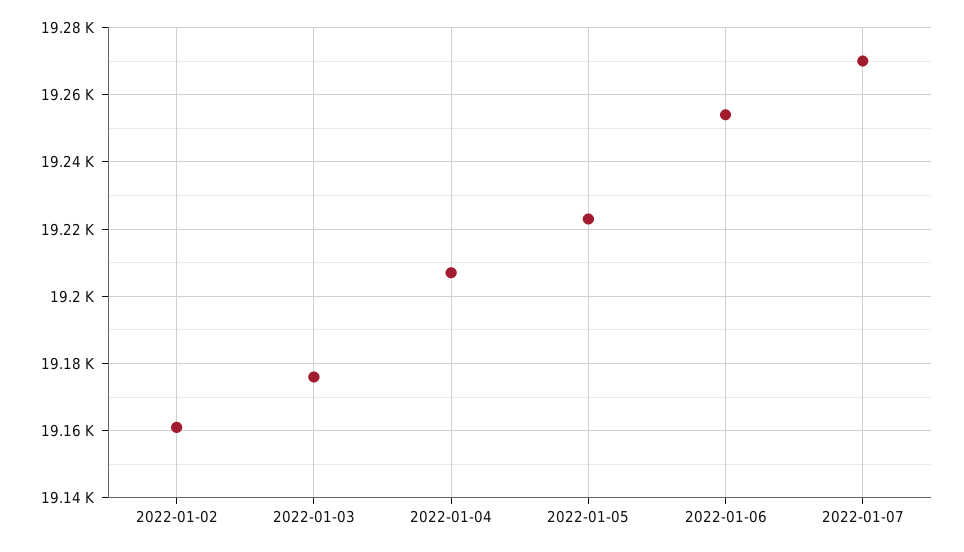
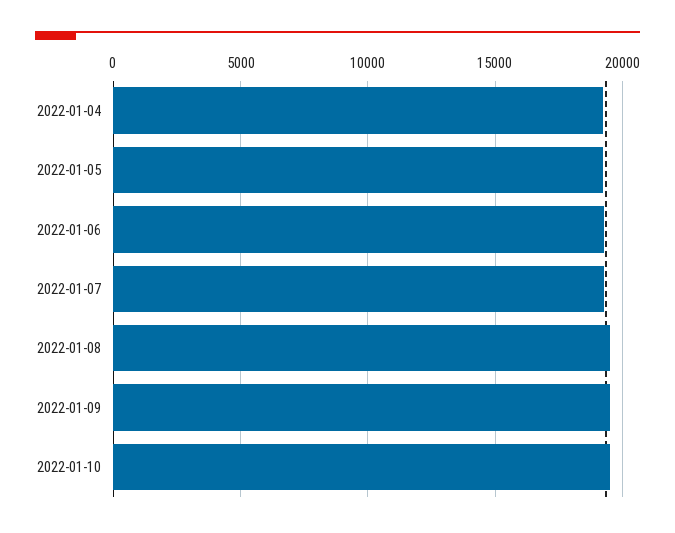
2022-01-02: 19160 -> none
2022-01-03: 19175 -> none
2022-01-08: none -> 19500
2022-01-09: none -> 19500
2022-01-10: none -> 19500

